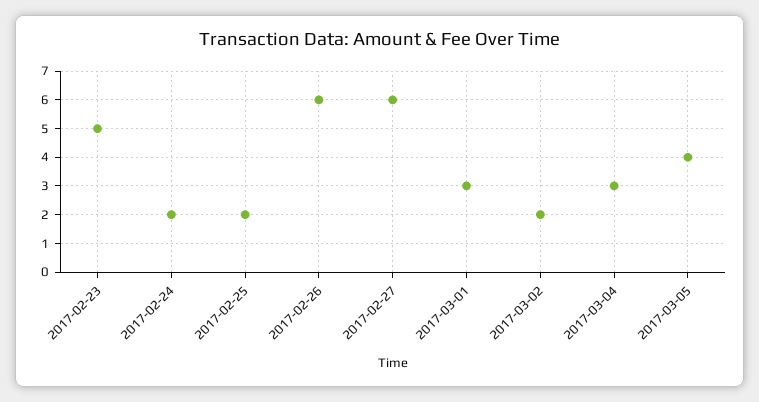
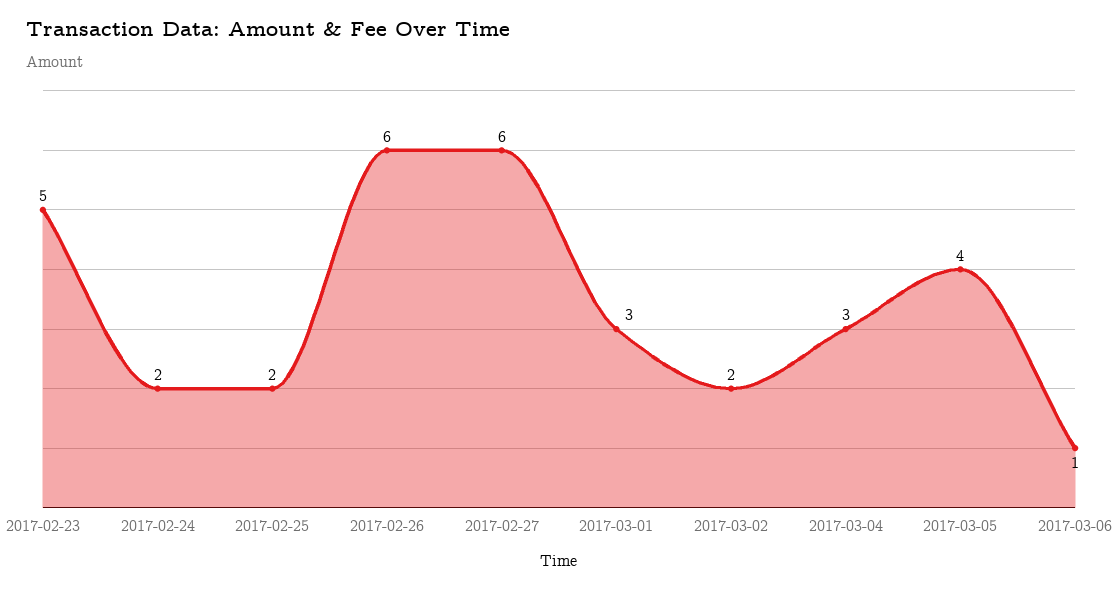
2017-03-06: none -> 1

